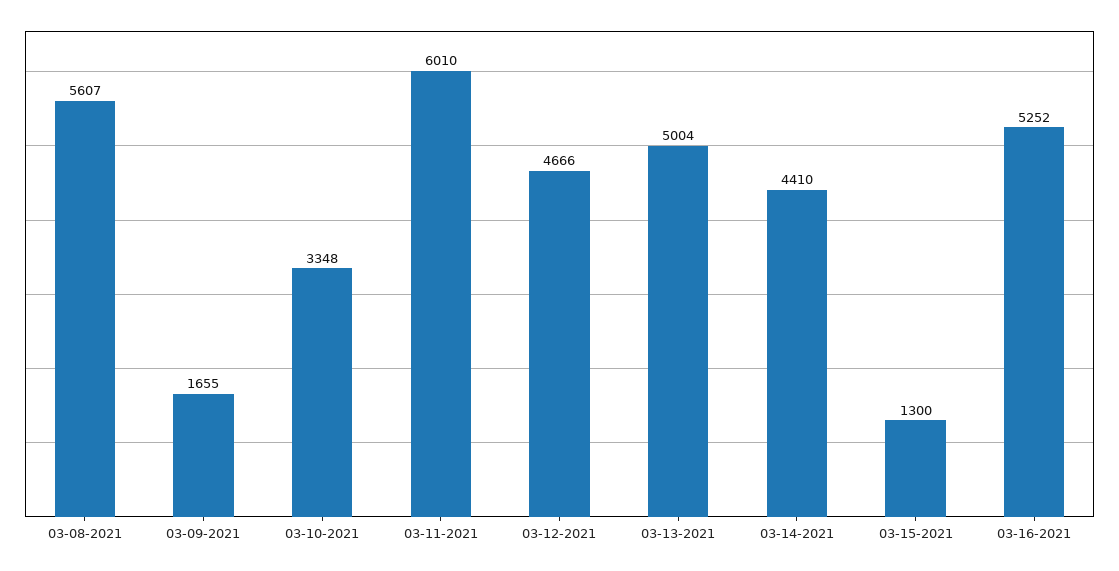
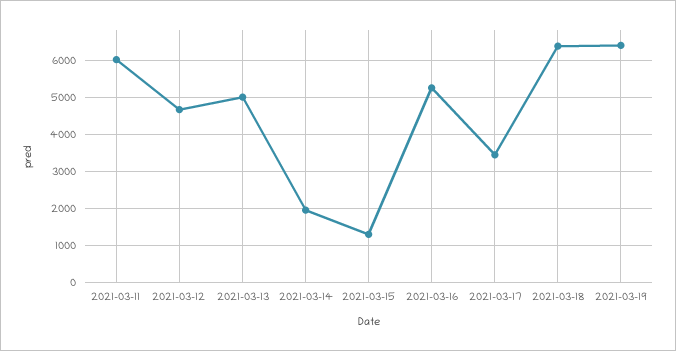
03-08-2021: 5607 -> none
03-09-2021: 1655 -> none
03-10-2021: 3348 -> none
03-14-2021: 4410 -> 2000
2021-03-17: none -> 3400
2021-03-18: none -> 6400
2021-03-19: none -> 6400

